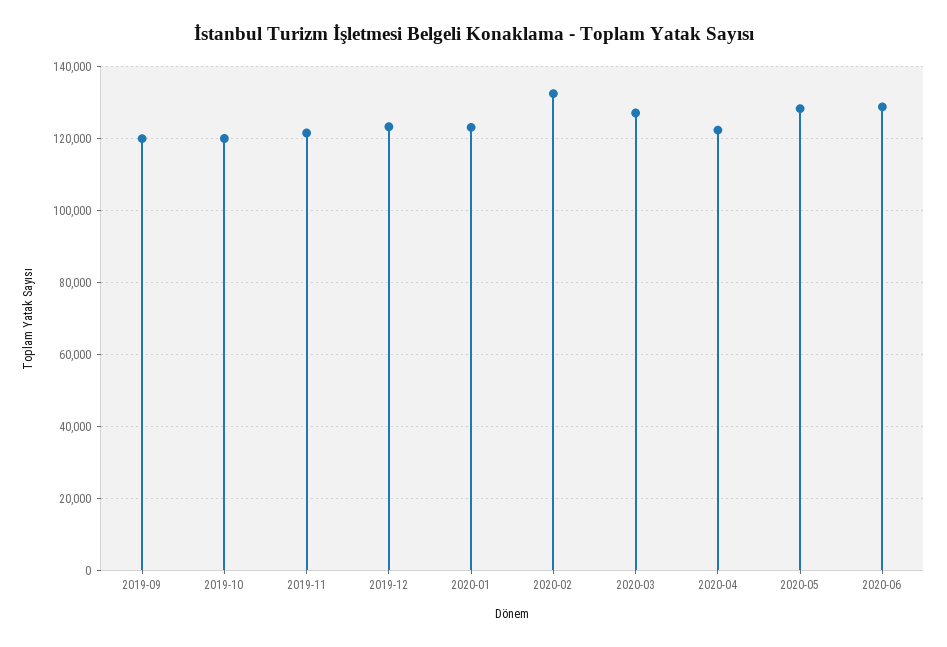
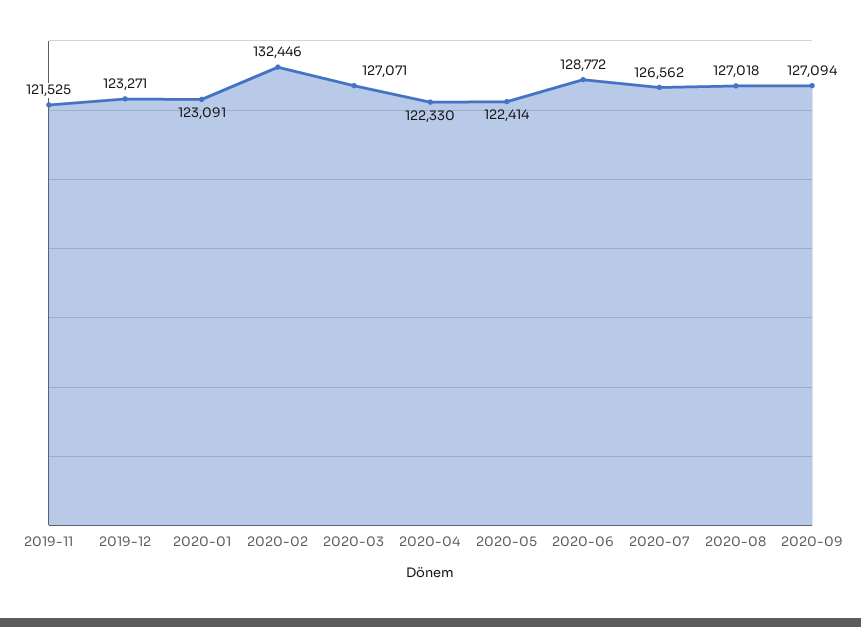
2019-09: 120000 -> none
2019-10: 120000 -> none
2020-05: 128000 -> 122414
2020-07: none -> 126562
2020-08: none -> 127018
2020-09: none -> 127094

